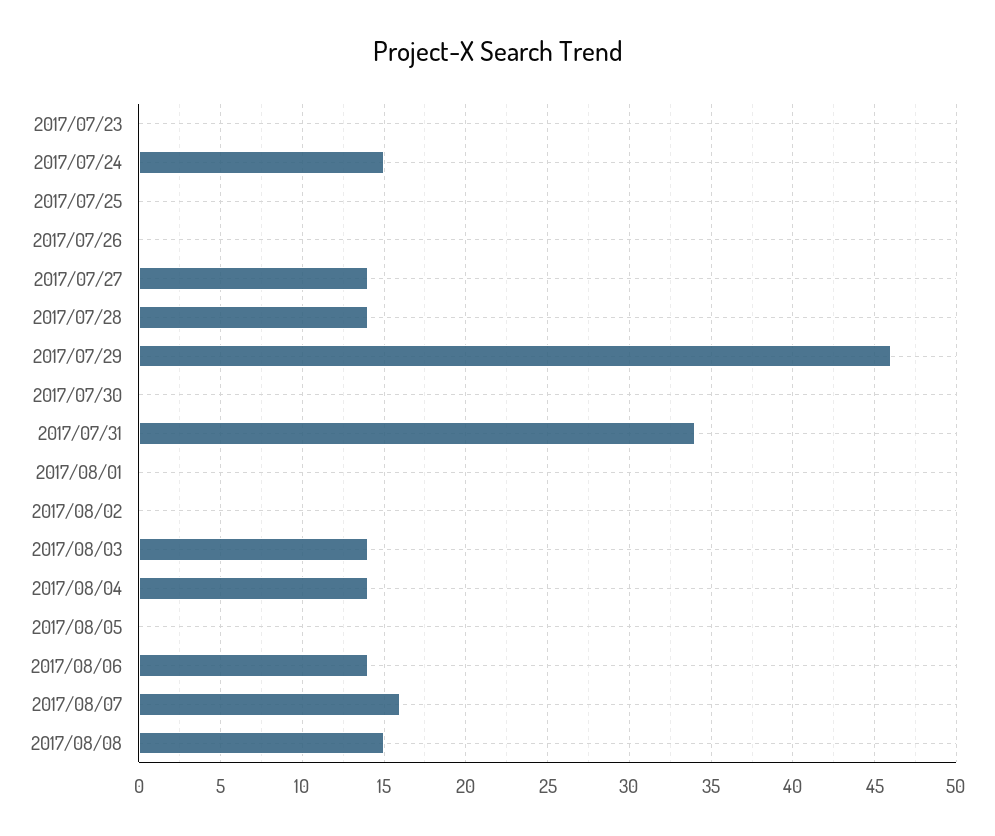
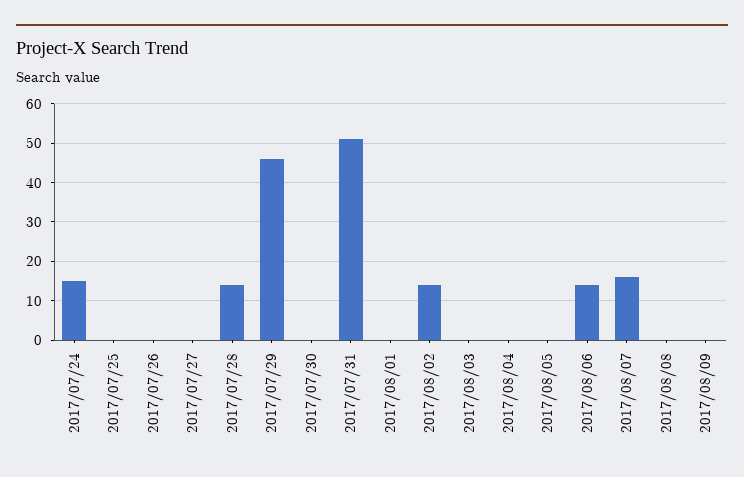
2017/07/23: 0 -> none
2017/07/27: 14 -> 0
2017/07/31: 34 -> 50
2017/08/02: 0 -> 15
2017/08/03: 14 -> 0
2017/08/04: 14 -> 0
2017/08/08: 15 -> 0
2017/08/09: none -> 0

